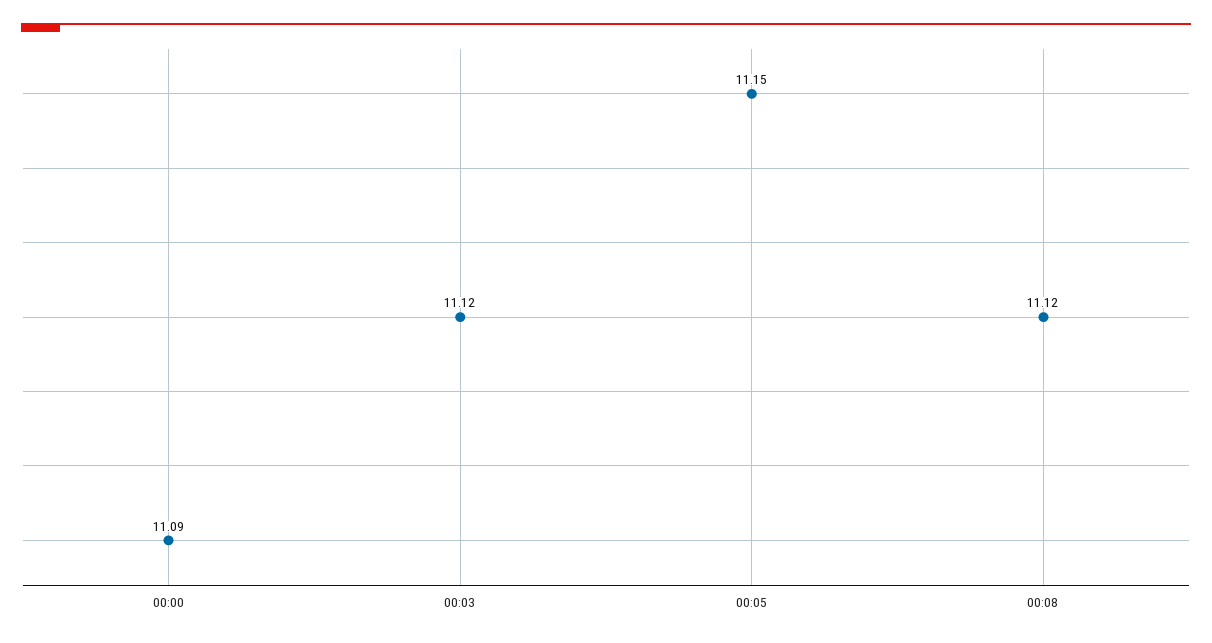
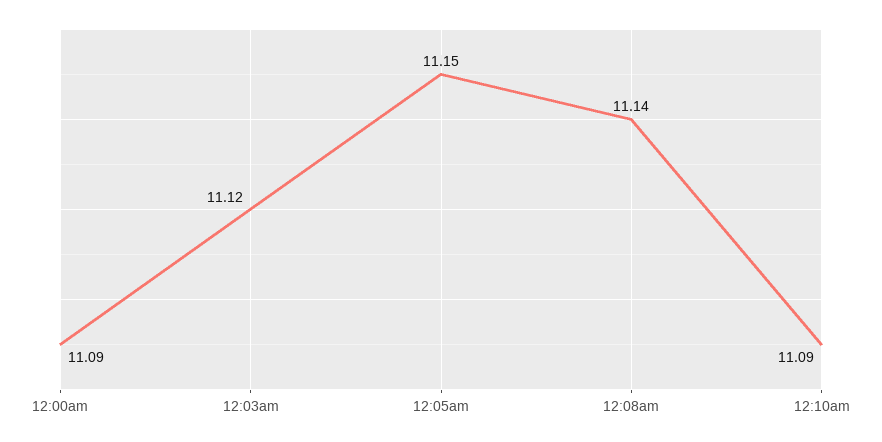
00:08: 11.12 -> 11.14
12:10am: none -> 11.09

